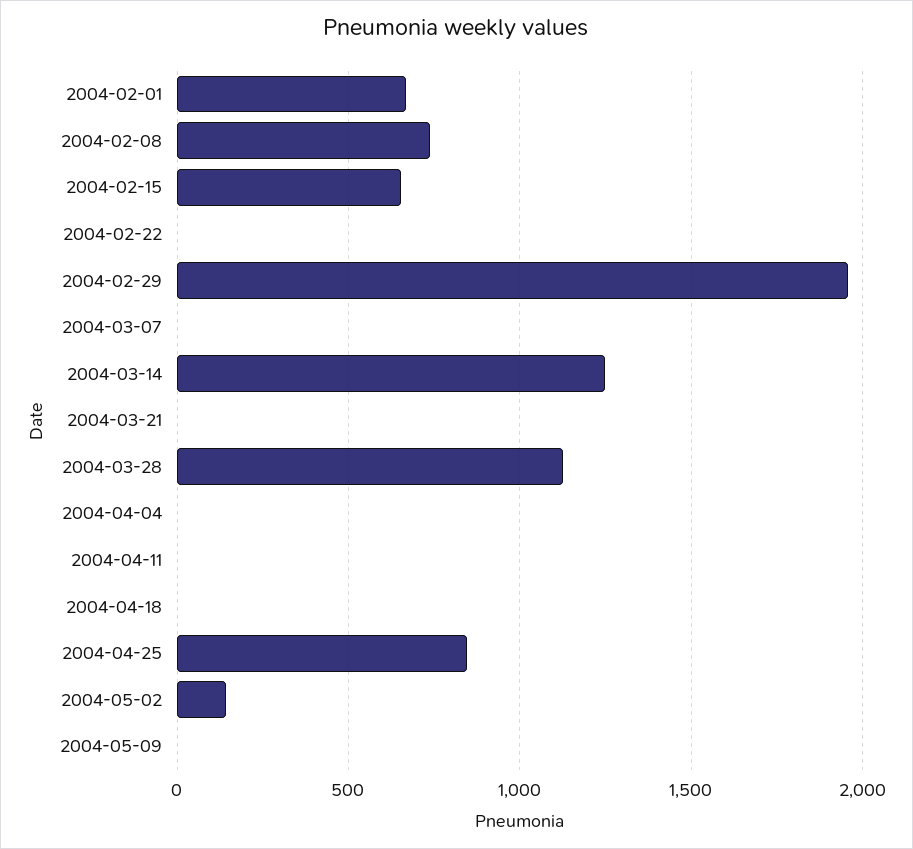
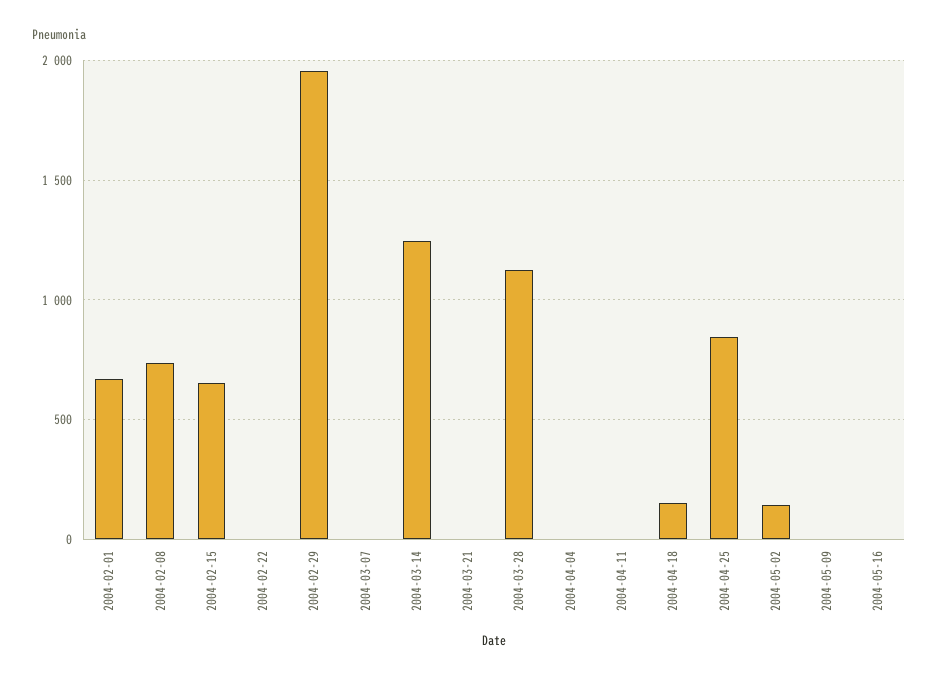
2004-04-18: 0 -> 150
2004-05-16: none -> 0

